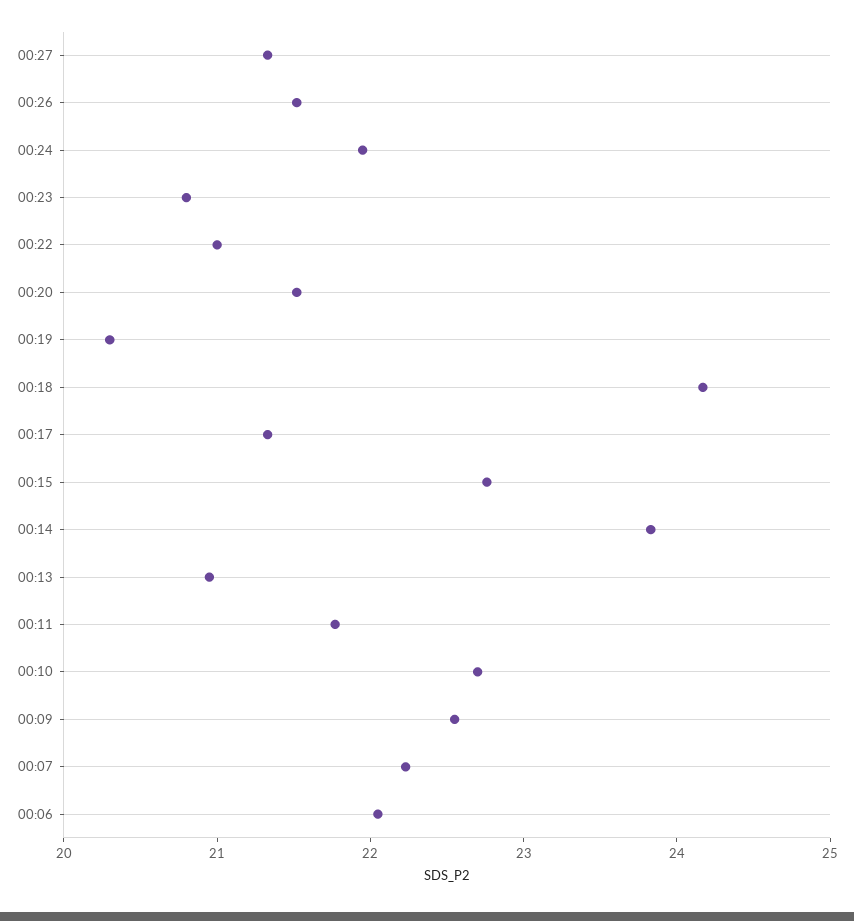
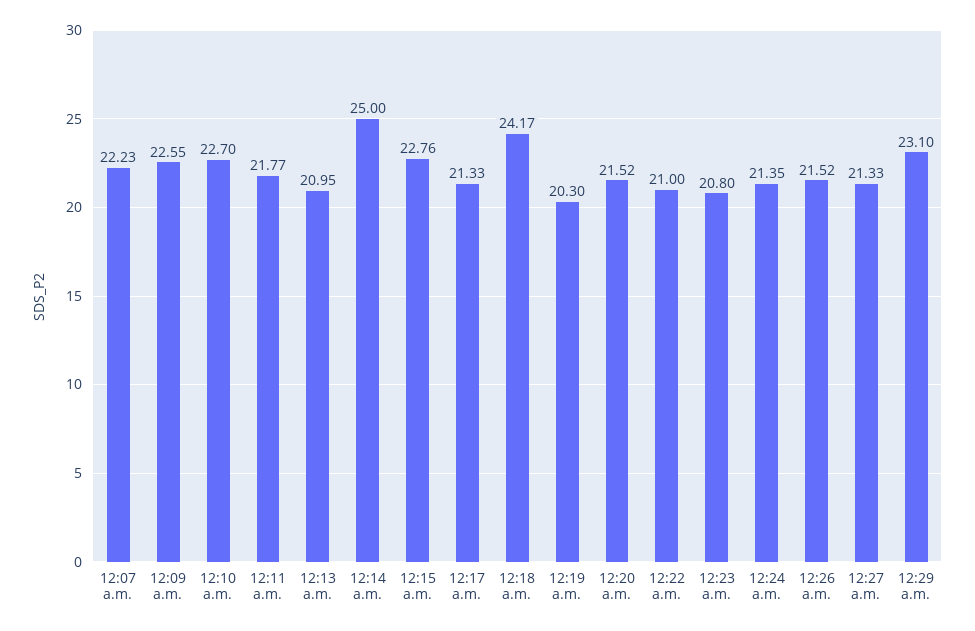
00:24: 22 -> 21.35
00:14: 23.8 -> 25
00:06: 22 -> none
12:29 a.m.: none -> 23.1

